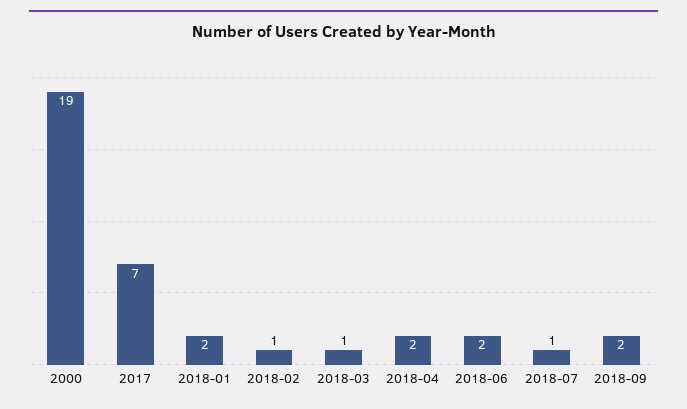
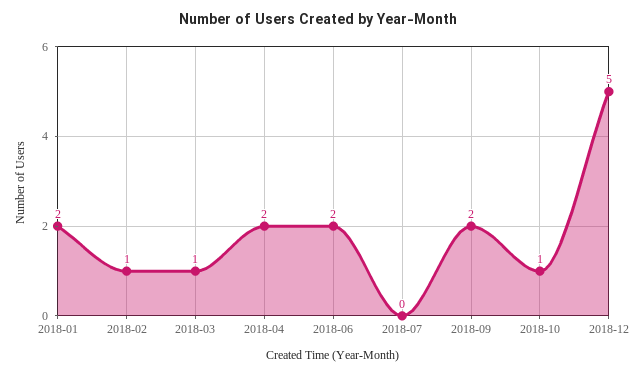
2000: 19 -> none
2017: 7 -> none
2018-07: 1 -> 0
2018-10: none -> 1
2018-12: none -> 5

